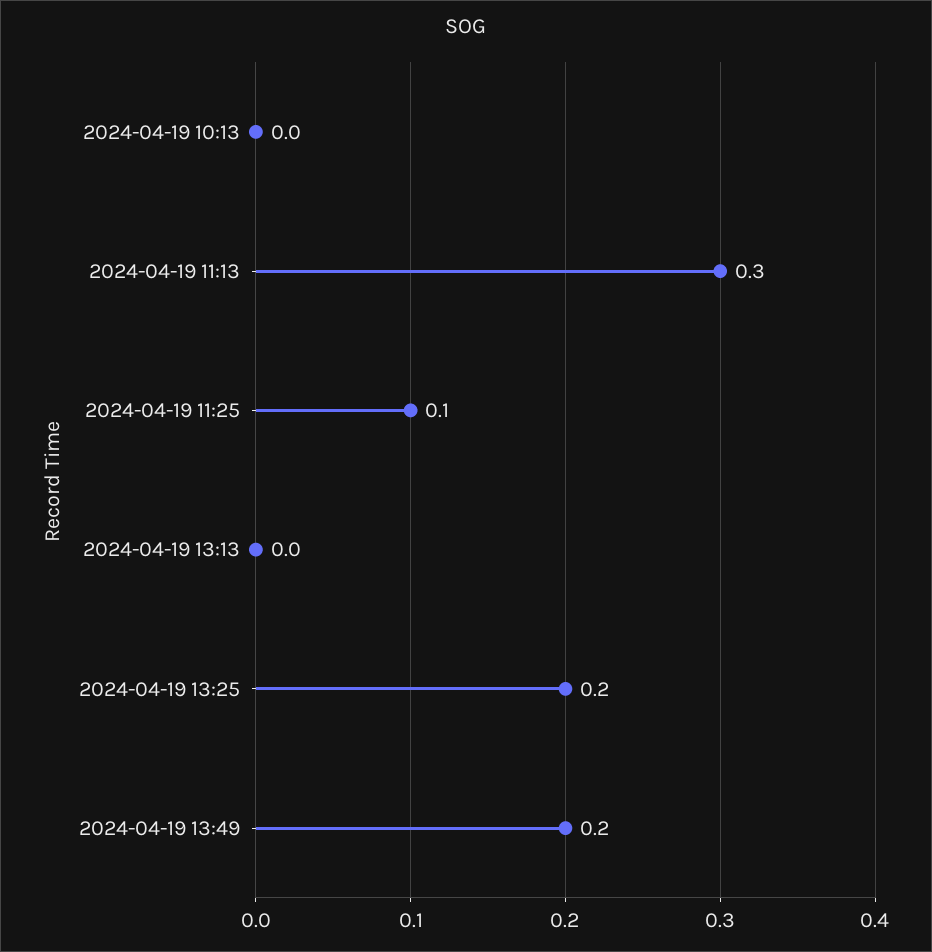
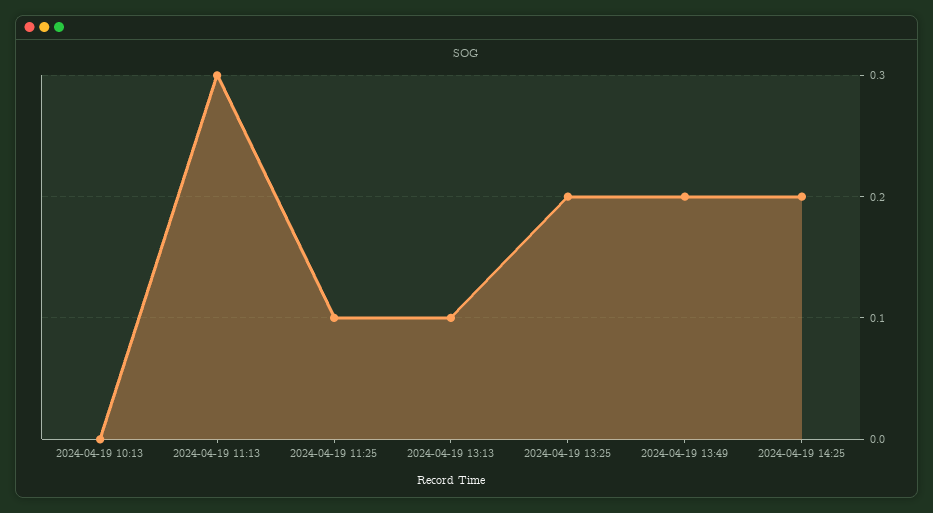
2024-04-19 13:13: 0 -> 0.1
2024-04-19 14:25: none -> 0.2

